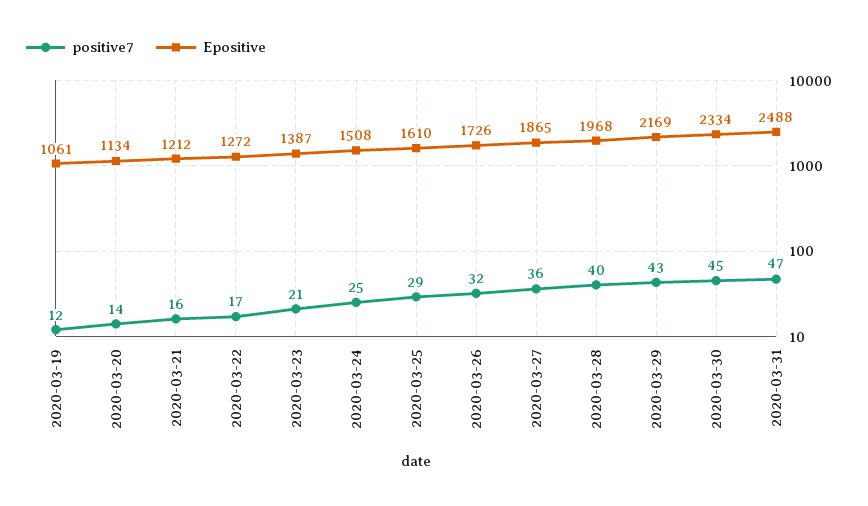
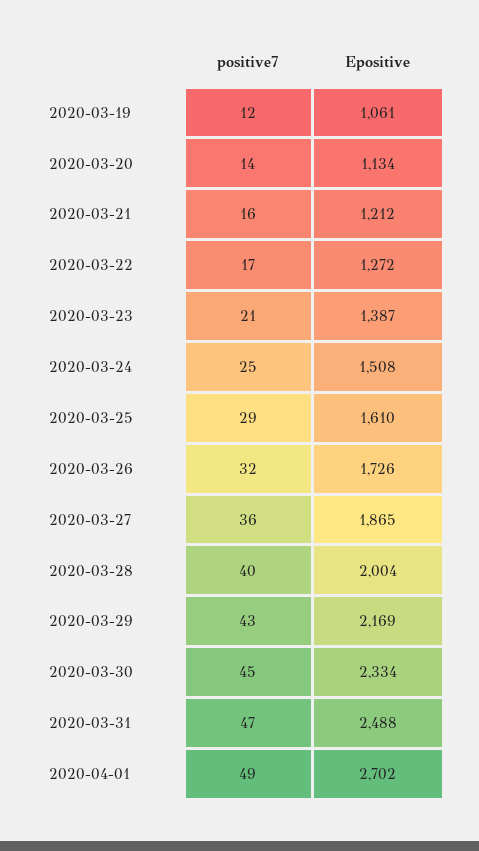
Epositive, 2020-03-28: 1968 -> 2004
positive7, 2020-04-01: none -> 49
Epositive, 2020-04-01: none -> 2702

